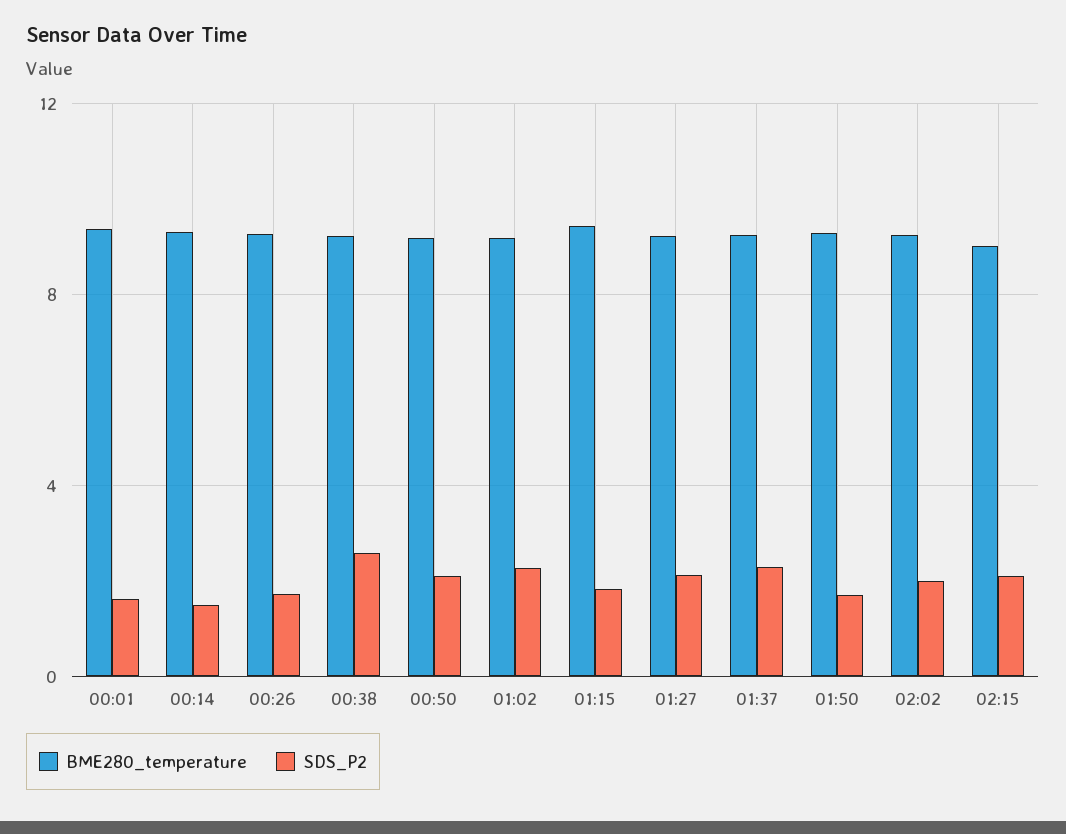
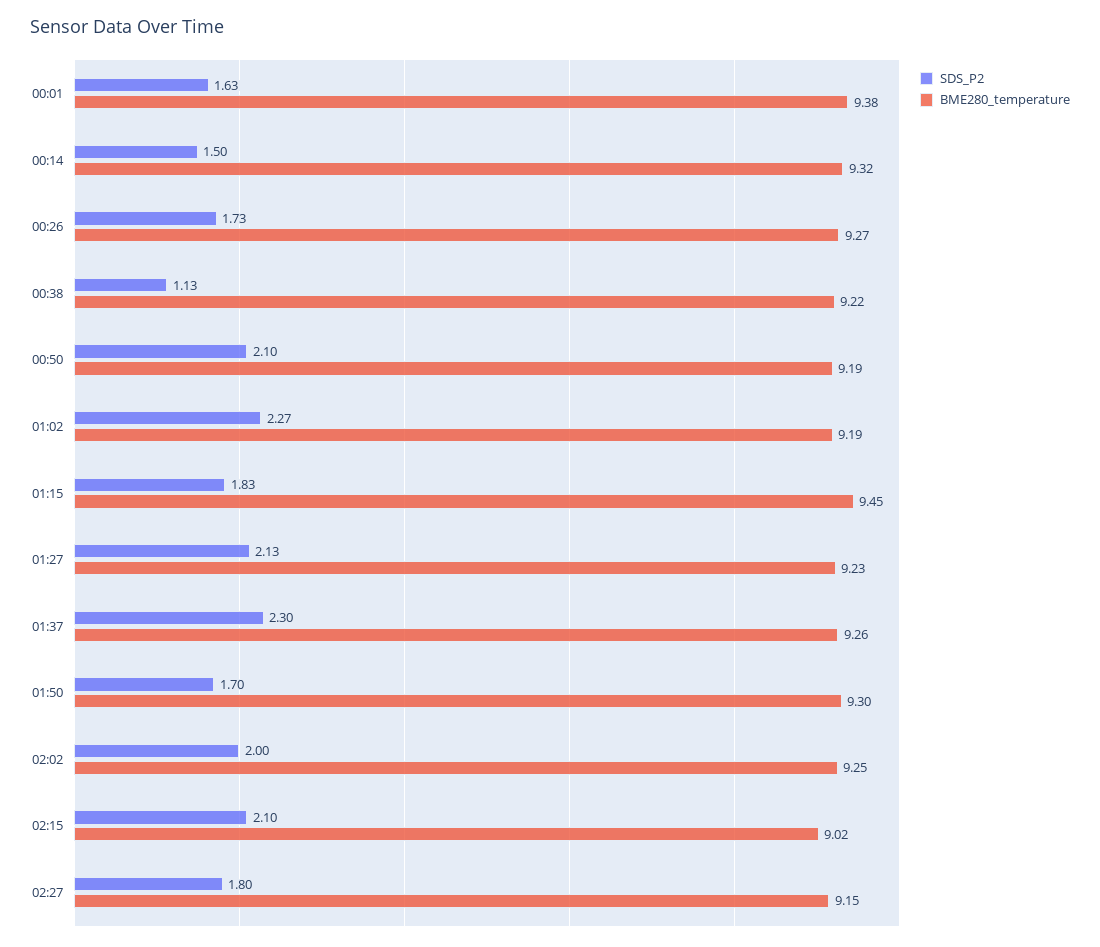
SDS_P2, 00:38: 2.5 -> 1.13
SDS_P2, 02:27: none -> 1.8
BME280_temperature, 02:27: none -> 9.15

